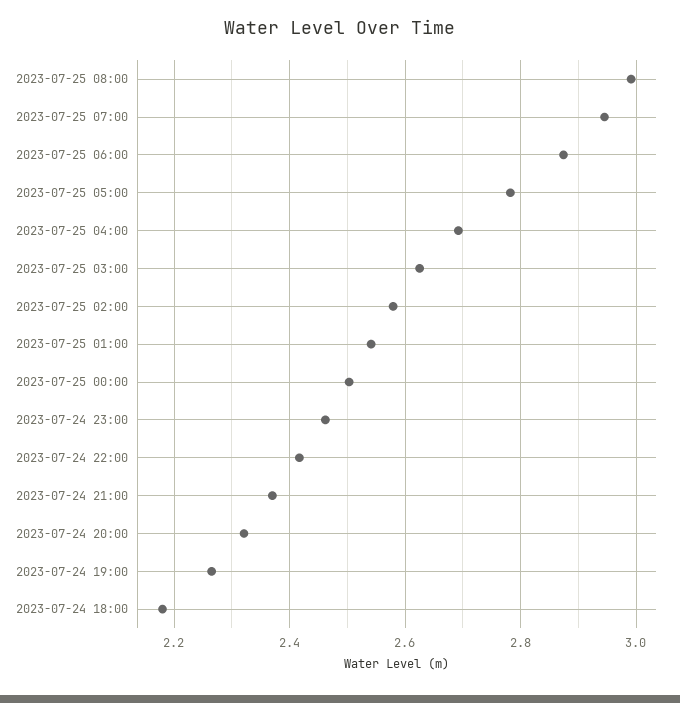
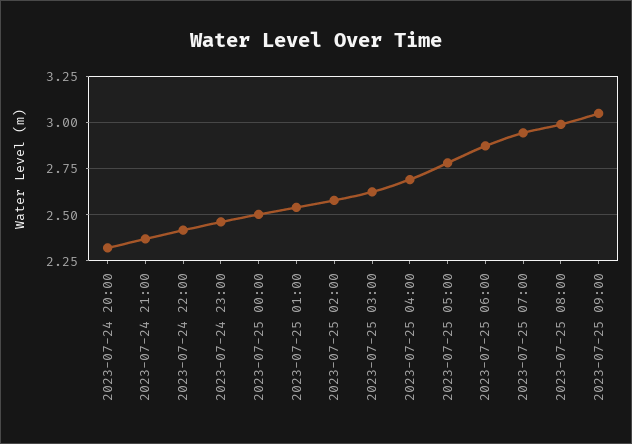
2023-07-24 19:00: 2.26 -> none
2023-07-24 18:00: 2.18 -> none
2023-07-25 09:00: none -> 3.05

